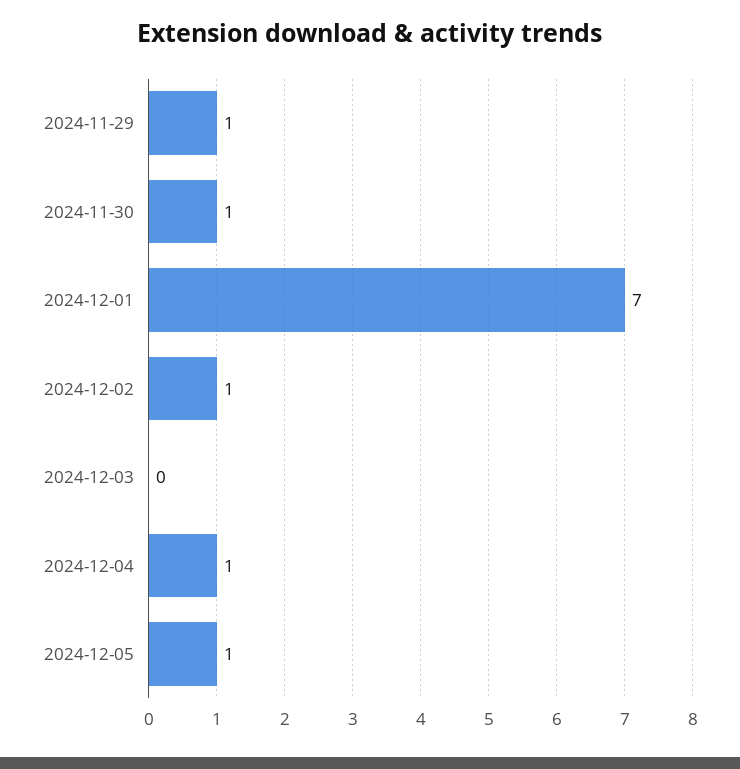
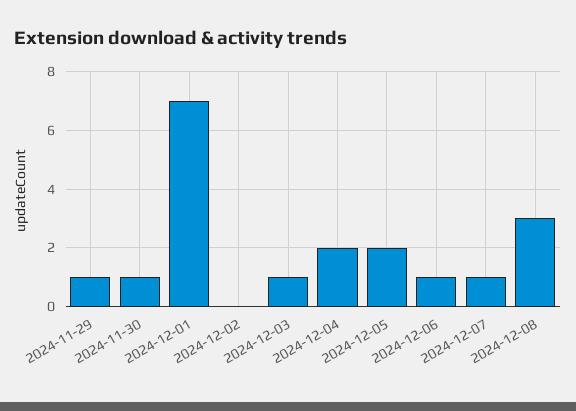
2024-12-02: 1 -> 0
2024-12-03: 0 -> 1
2024-12-04: 1 -> 2
2024-12-05: 1 -> 2
2024-12-06: none -> 1
2024-12-07: none -> 1
2024-12-08: none -> 3

